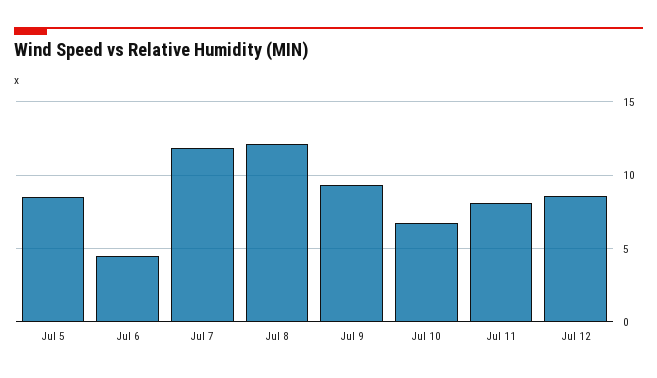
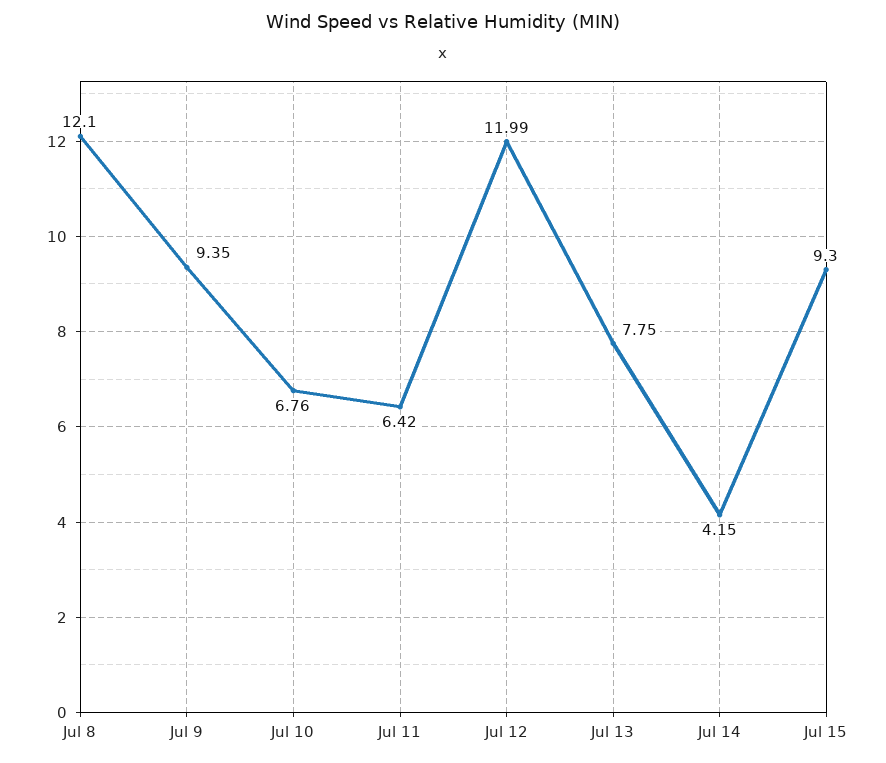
Jul 5: 8.5 -> none
Jul 6: 4.5 -> none
Jul 7: 12 -> none
Jul 11: 8 -> 6.42
Jul 12: 8.5 -> 11.99
Jul 13: none -> 7.75
Jul 14: none -> 4.15
Jul 15: none -> 9.3

